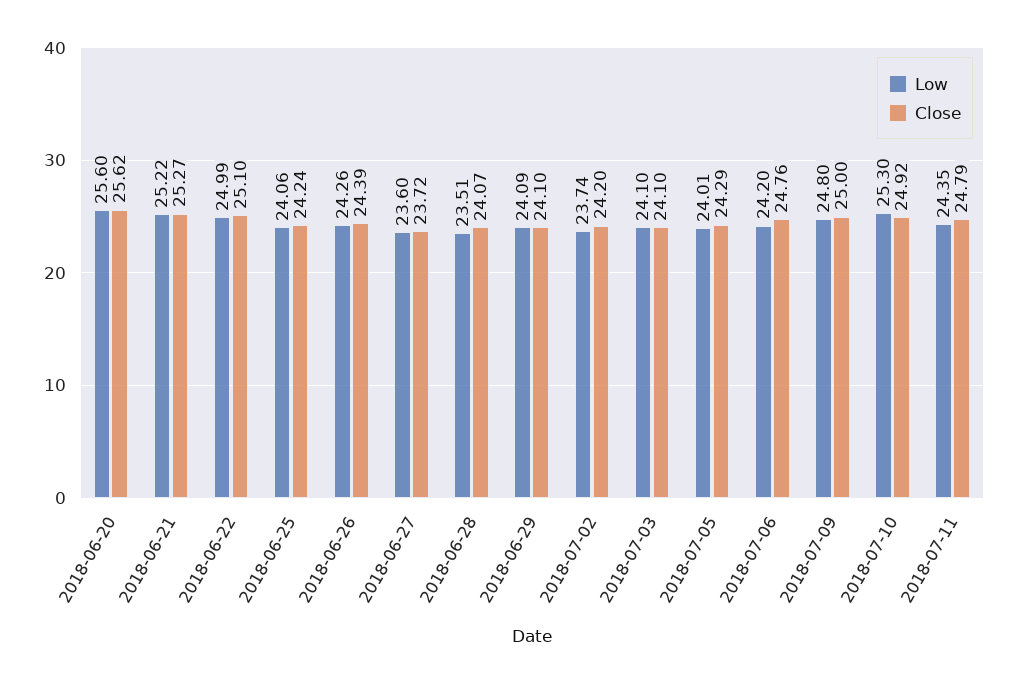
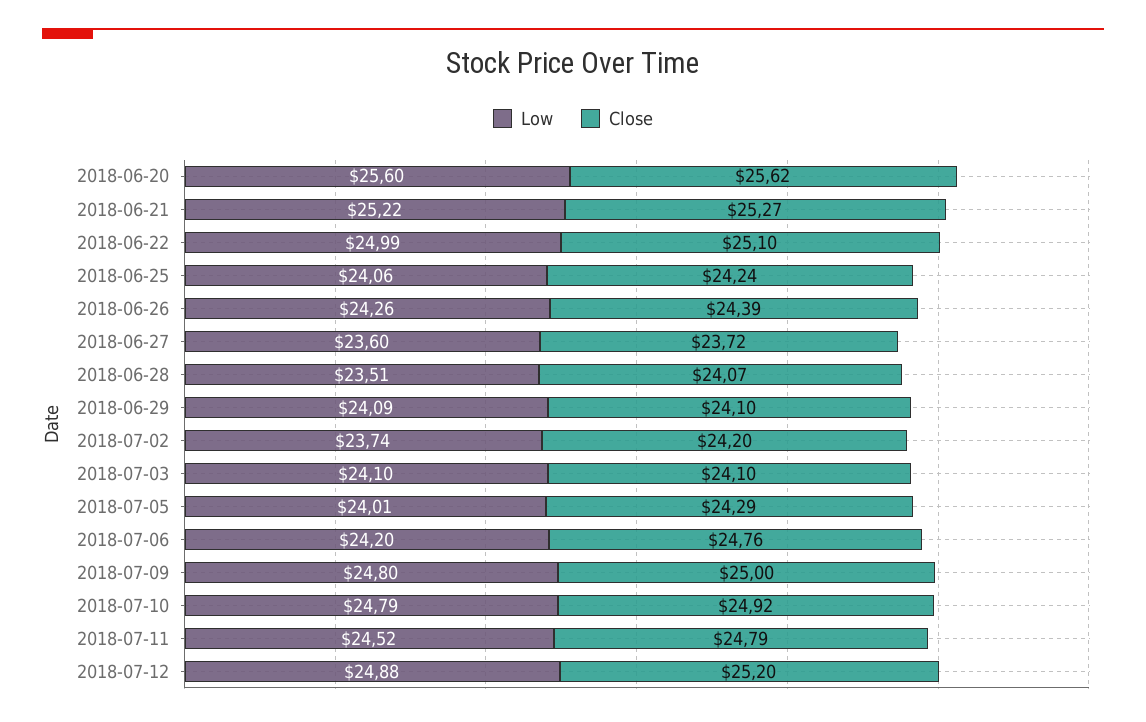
Low, 2018-07-10: 25.3 -> 24.79
Low, 2018-07-11: 24.35 -> 24.52
Low, 2018-07-12: none -> 24.88
Close, 2018-07-12: none -> 25.2

